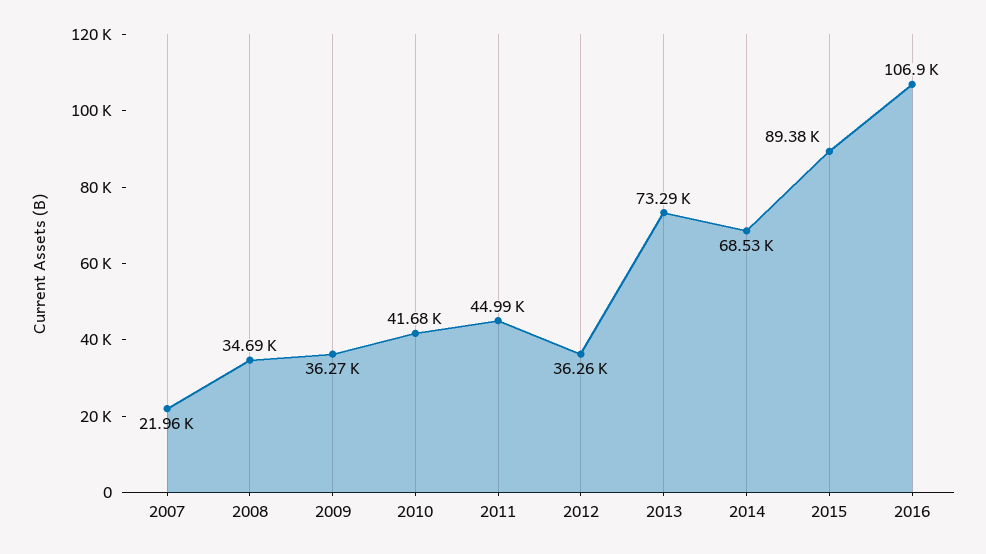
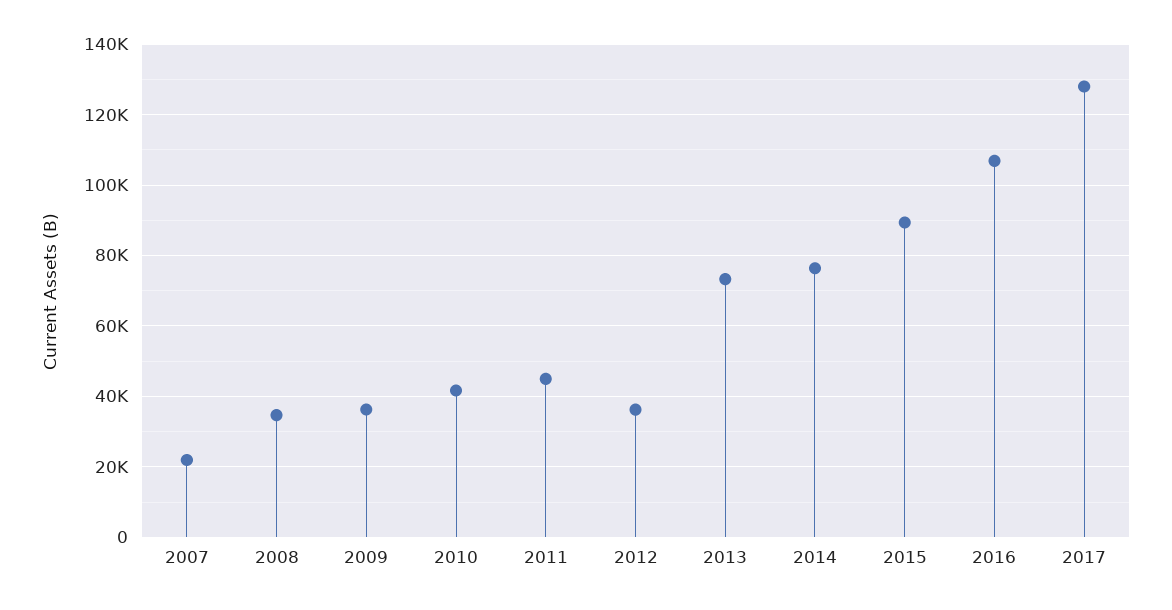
2014: 68530 -> 76000
2017: none -> 128000

